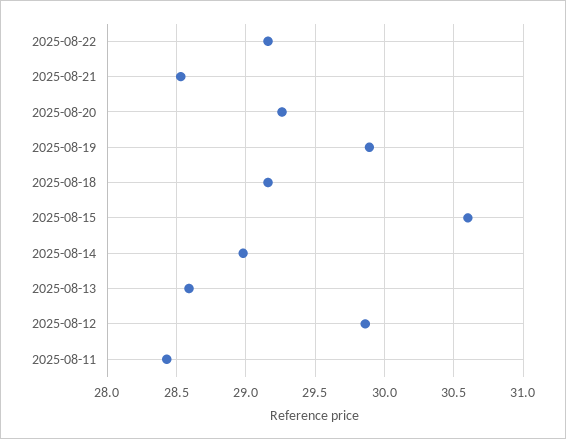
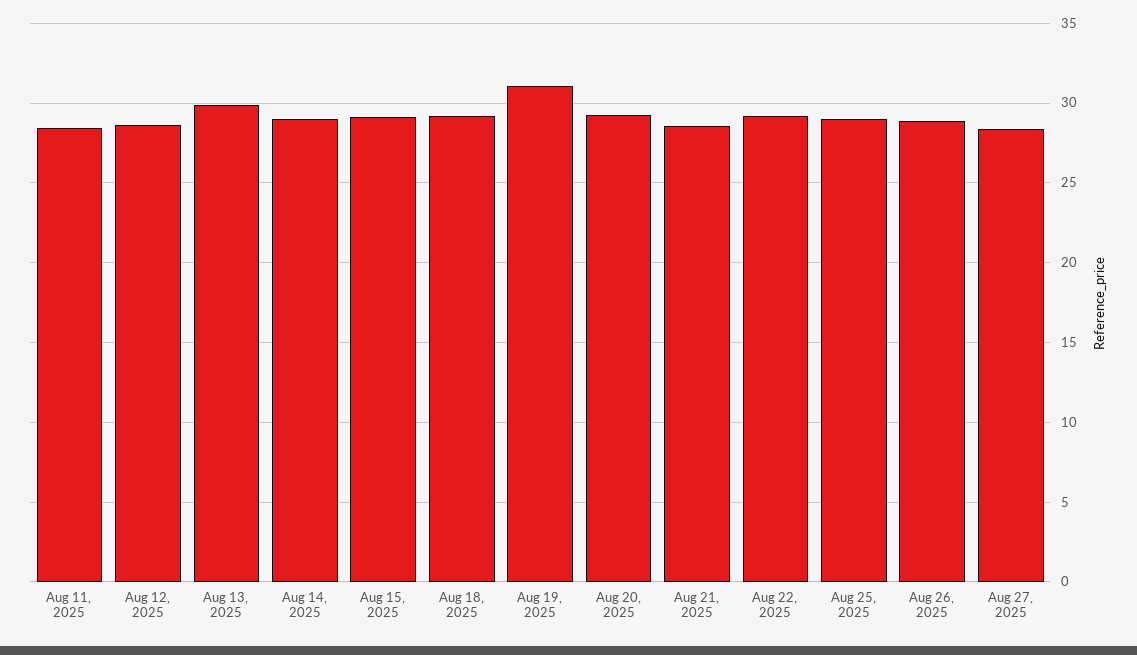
2025-08-19: 29.9 -> 31
2025-08-15: 30.6 -> 29
2025-08-13: 28.6 -> 30
2025-08-12: 29.85 -> 28.5
Aug 25, 2025: none -> 29
Aug 26, 2025: none -> 29
Aug 27, 2025: none -> 28.5

